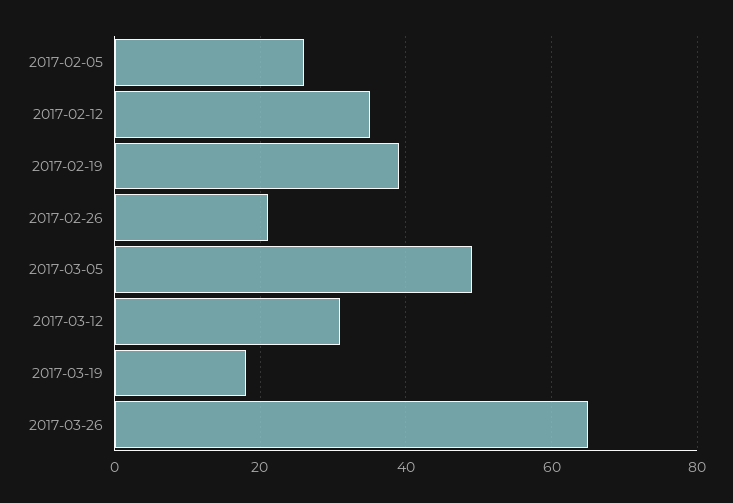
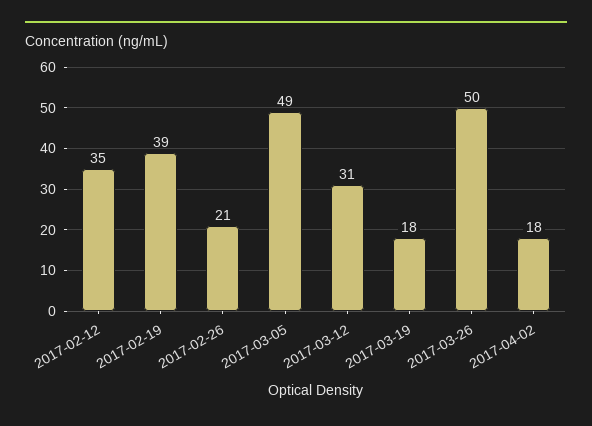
2017-02-05: 25 -> none
2017-03-26: 65 -> 50
2017-04-02: none -> 18

